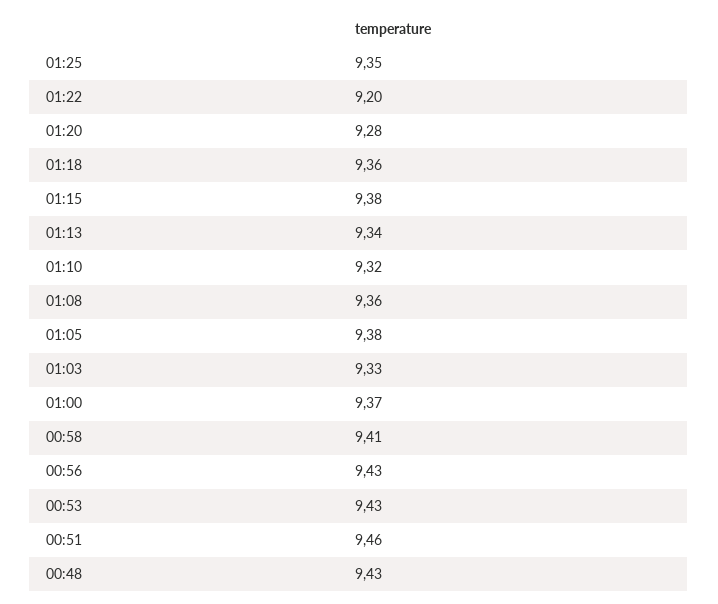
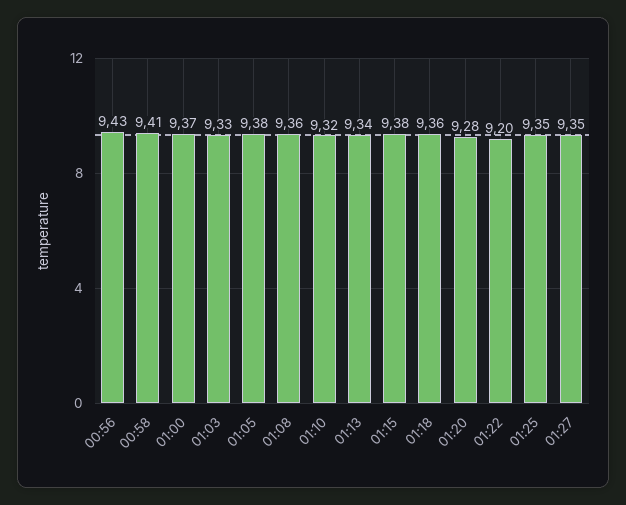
00:53: 9.43 -> none
00:51: 9.46 -> none
00:48: 9.43 -> none
01:27: none -> 9.35

